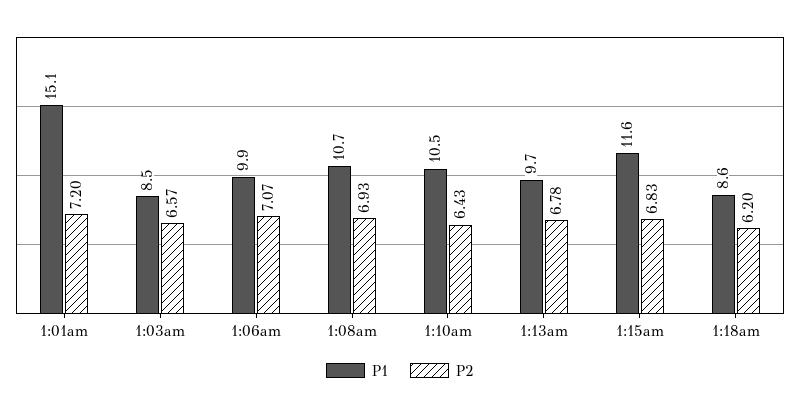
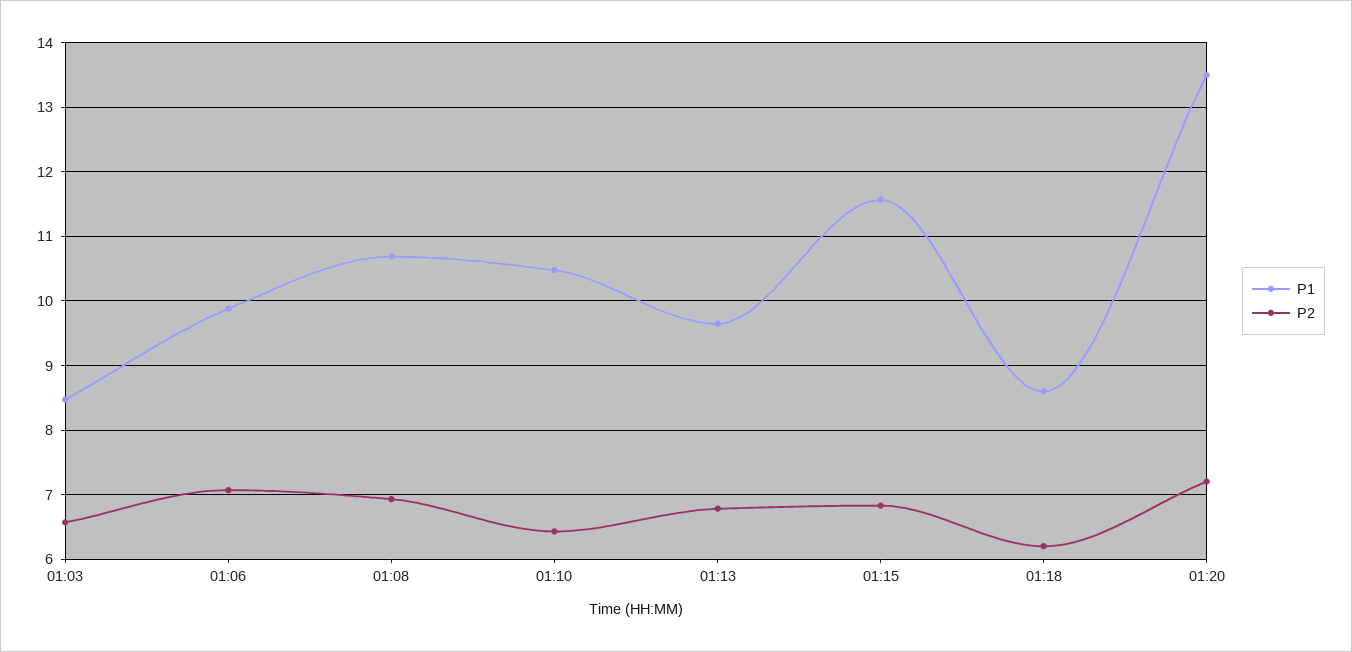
P1, 1:01am: 15.1 -> none
P2, 1:01am: 7.2 -> none
P1, 01:20: none -> 13.5
P2, 01:20: none -> 7.2

